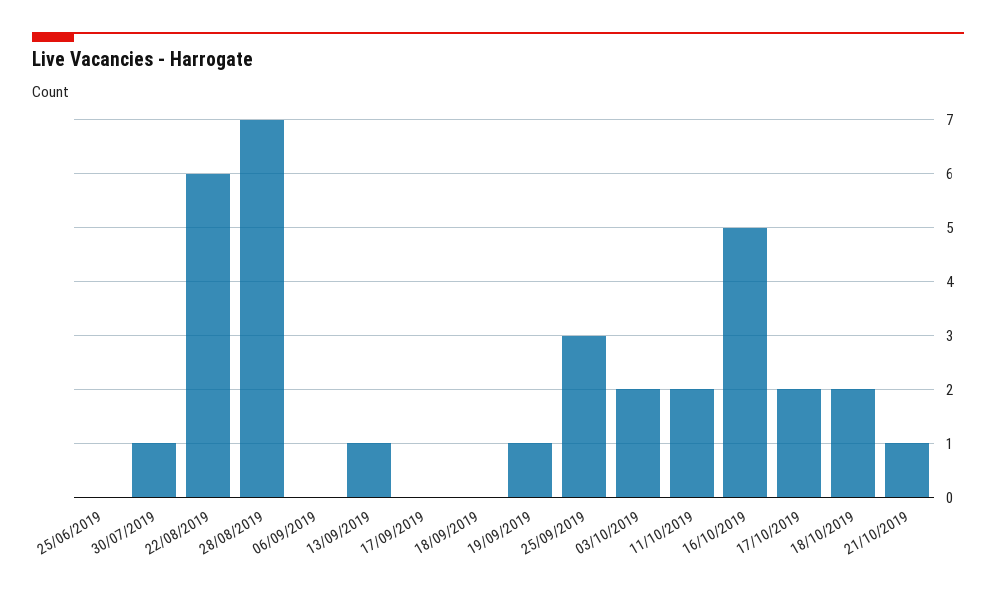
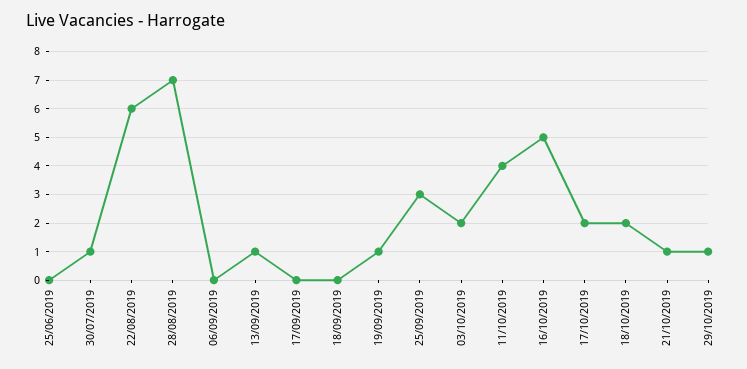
11/10/2019: 2 -> 4
29/10/2019: none -> 1

